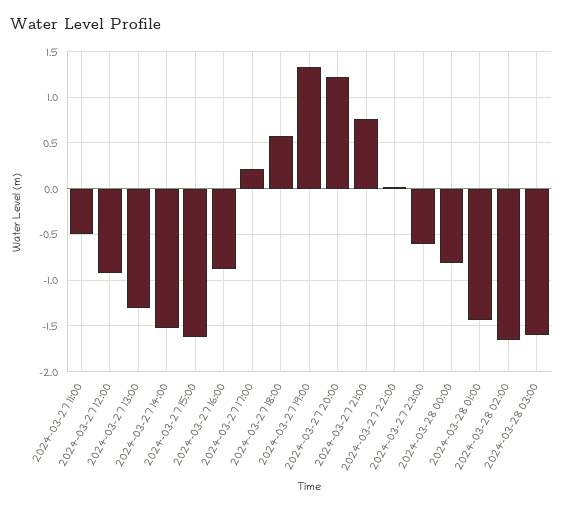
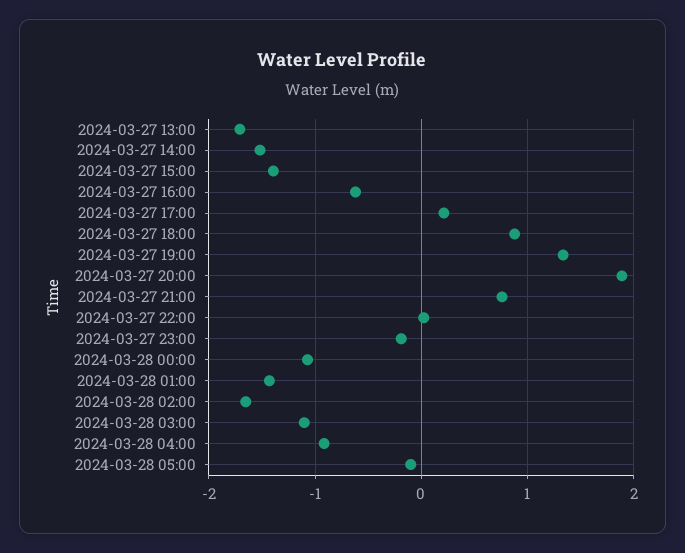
2024-03-27 11:00: -0.5 -> none
2024-03-27 12:00: -0.9 -> none
2024-03-27 13:00: -1.3 -> -1.7
2024-03-27 15:00: -1.6 -> -1.4
2024-03-27 16:00: -0.9 -> -0.6
2024-03-27 18:00: 0.6 -> 0.9
2024-03-27 20:00: 1.2 -> 1.9
2024-03-27 23:00: -0.6 -> -0.2
2024-03-28 00:00: -0.8 -> -1.1
2024-03-28 03:00: -1.6 -> -1.1
2024-03-28 04:00: none -> -0.9
2024-03-28 05:00: none -> -0.1

